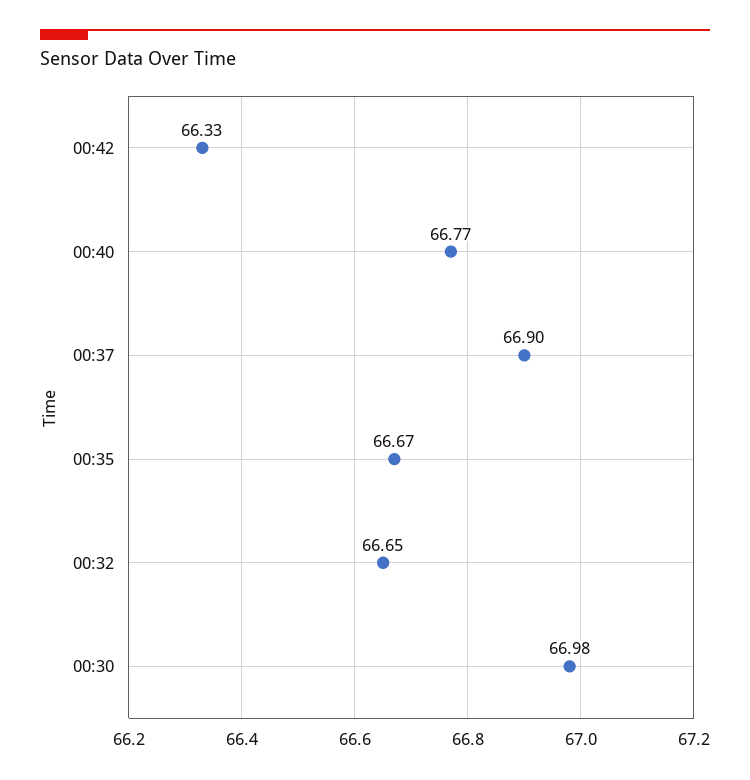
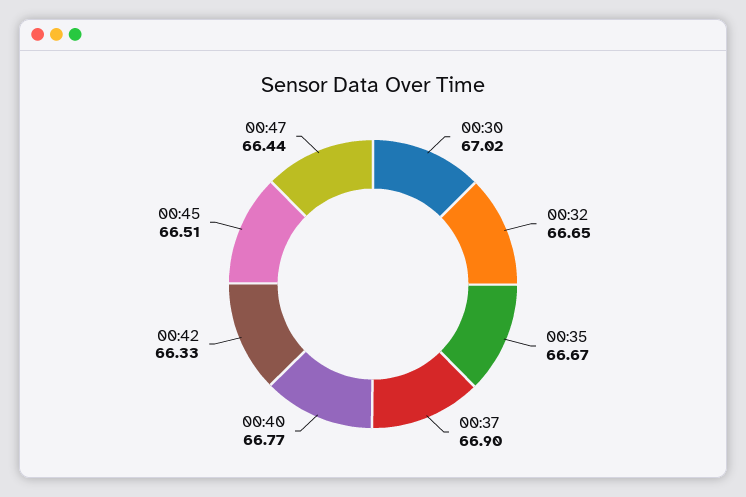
00:30: 66.98 -> 67.02
00:45: none -> 66.51
00:47: none -> 66.44

